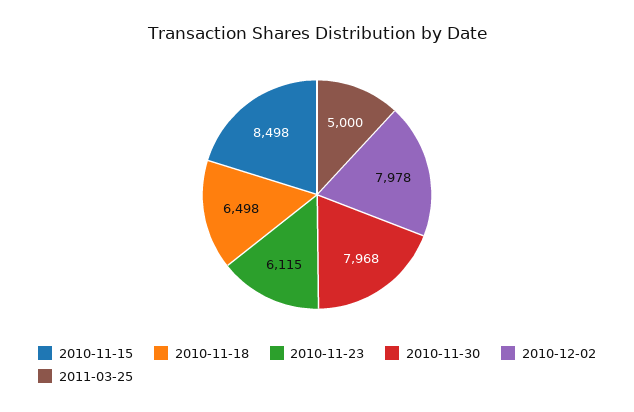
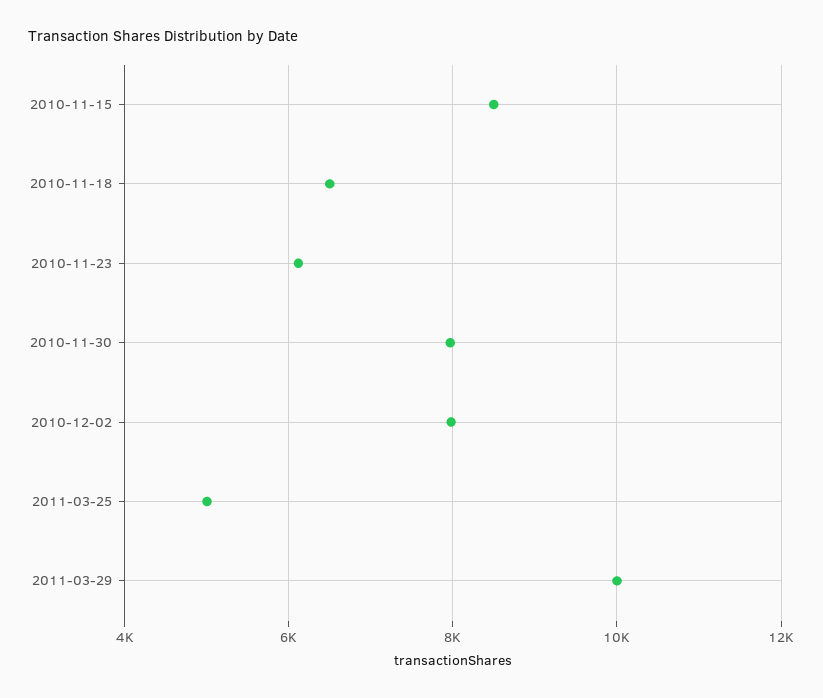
2011-03-29: none -> 10000

